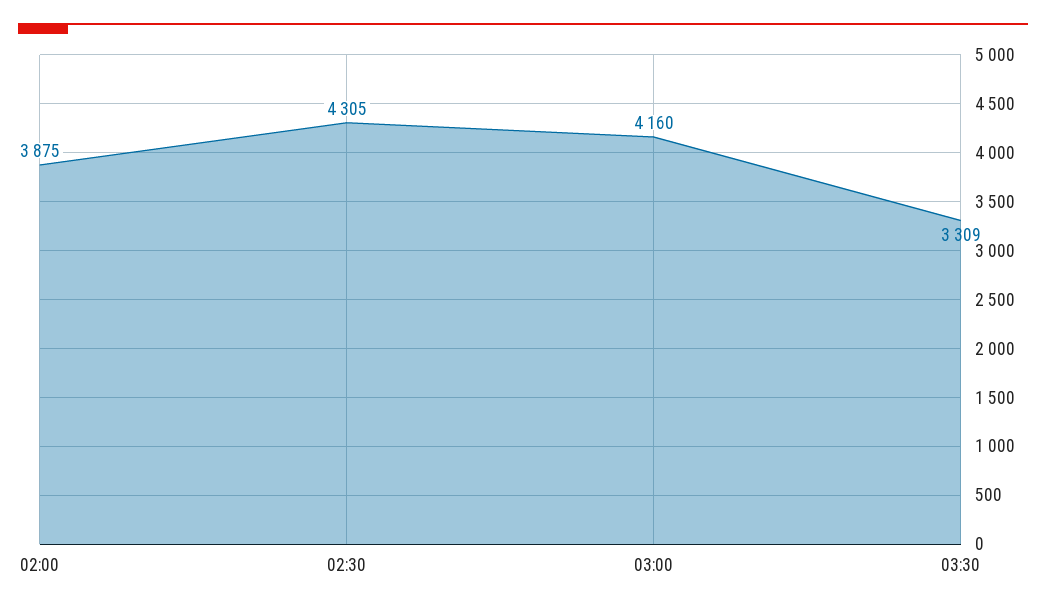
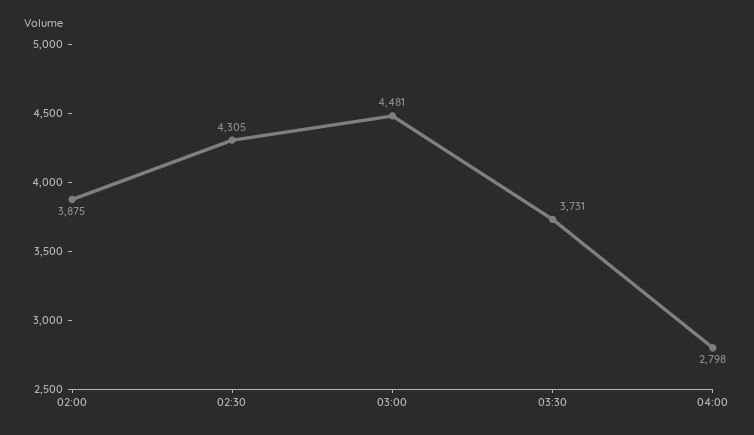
03:00: 4160 -> 4481
03:30: 3309 -> 3731
04:00: none -> 2798

